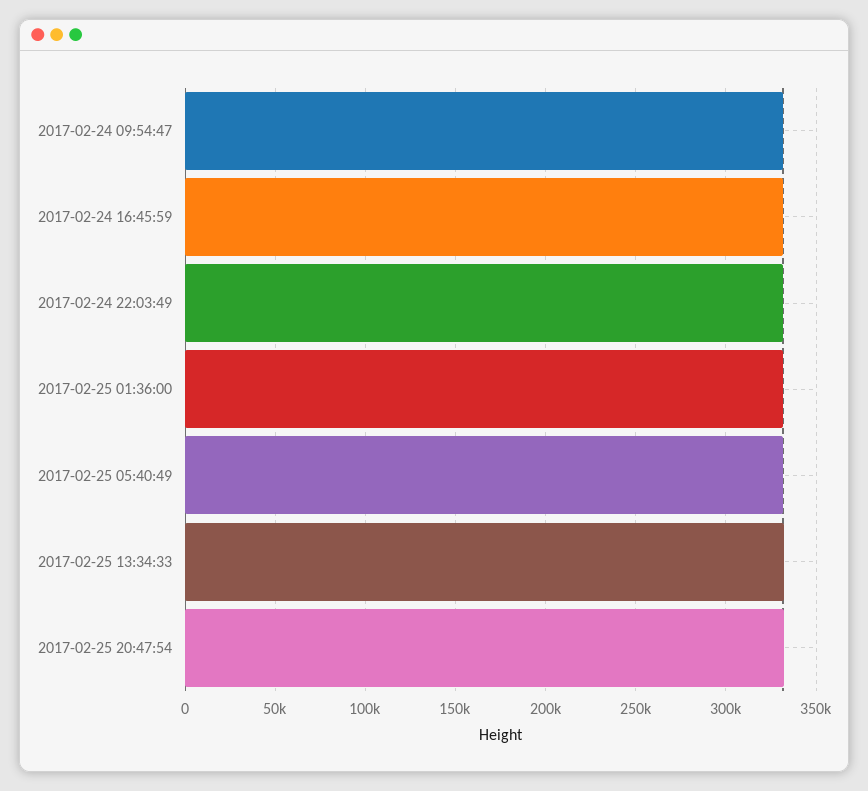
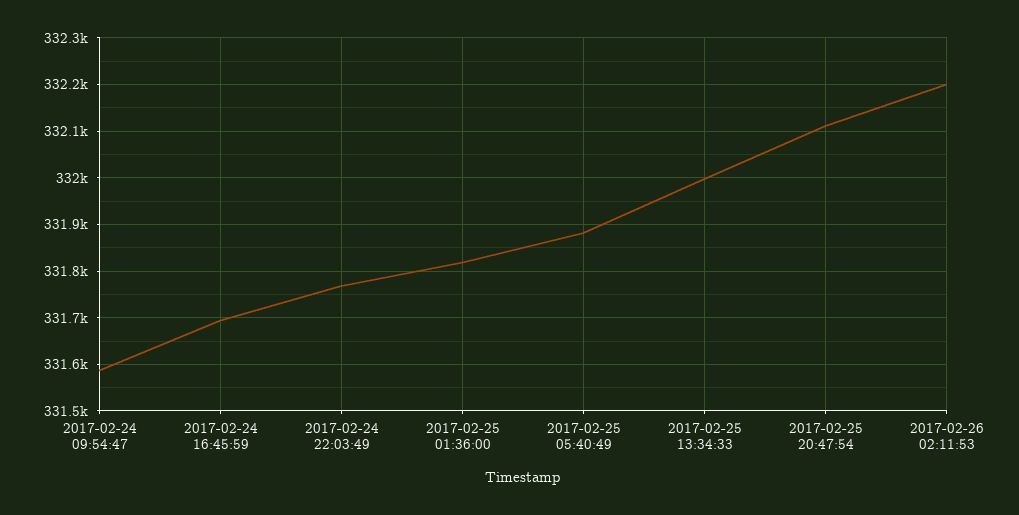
2017-02-26 02:11:53: none -> 332200

